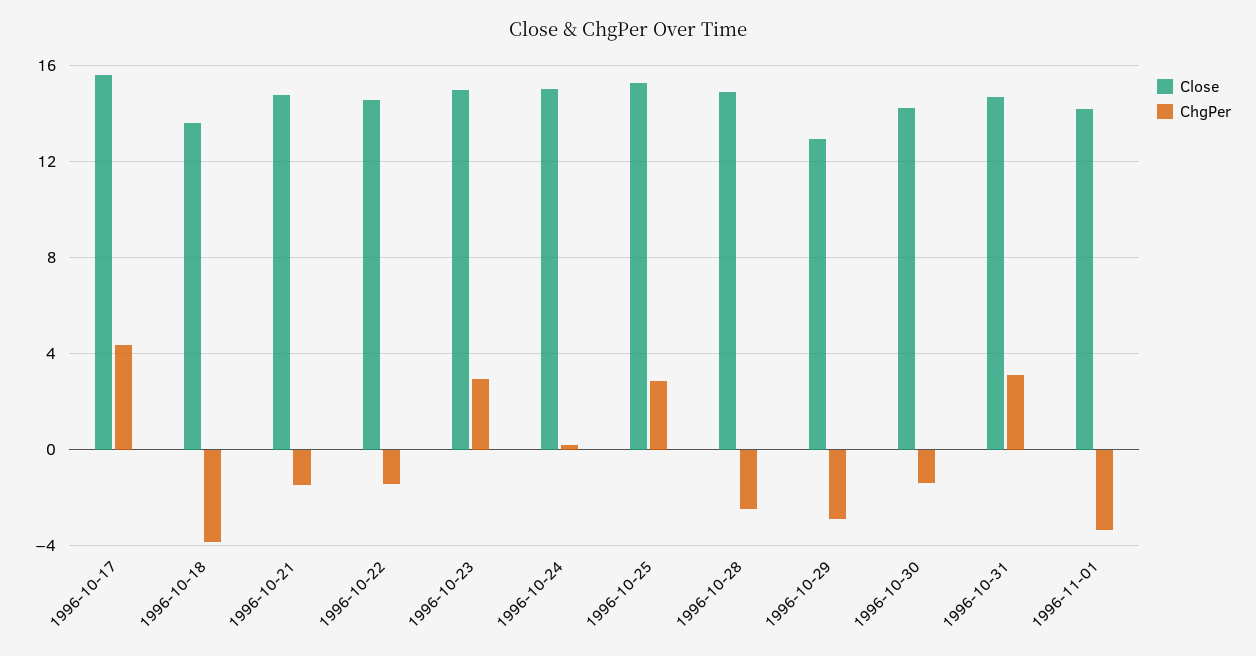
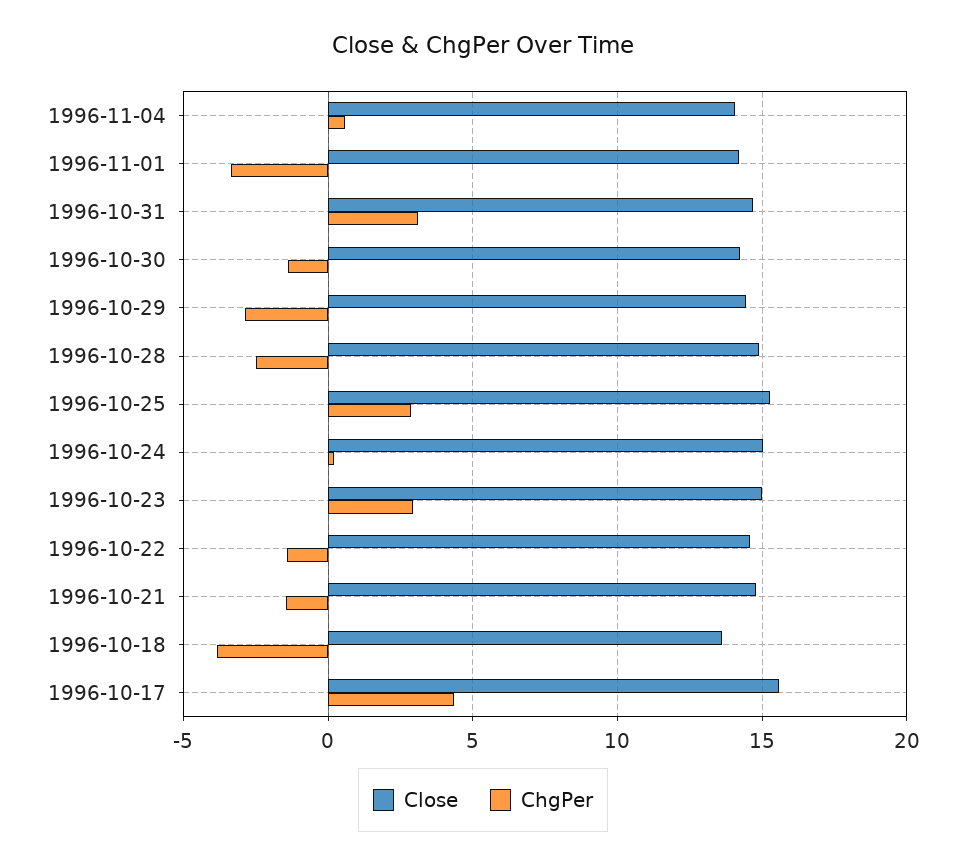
Close, 1996-10-29: 13 -> 14.5
Close, 1996-11-04: none -> 14
ChgPer, 1996-11-04: none -> 0.5

